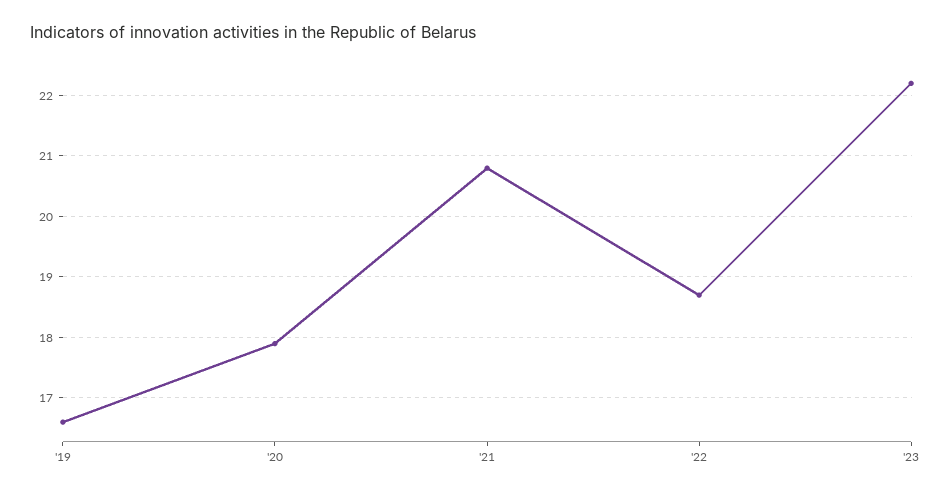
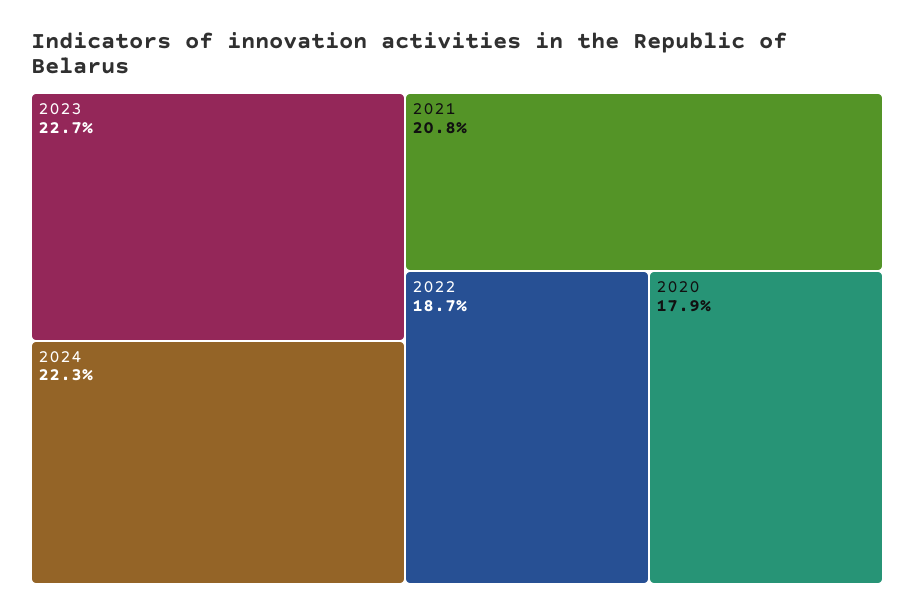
'19: 16.6 -> none
'23: 22.2 -> 22.7
2024: none -> 22.3

